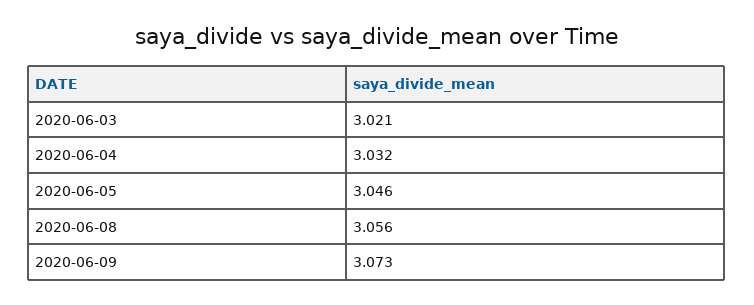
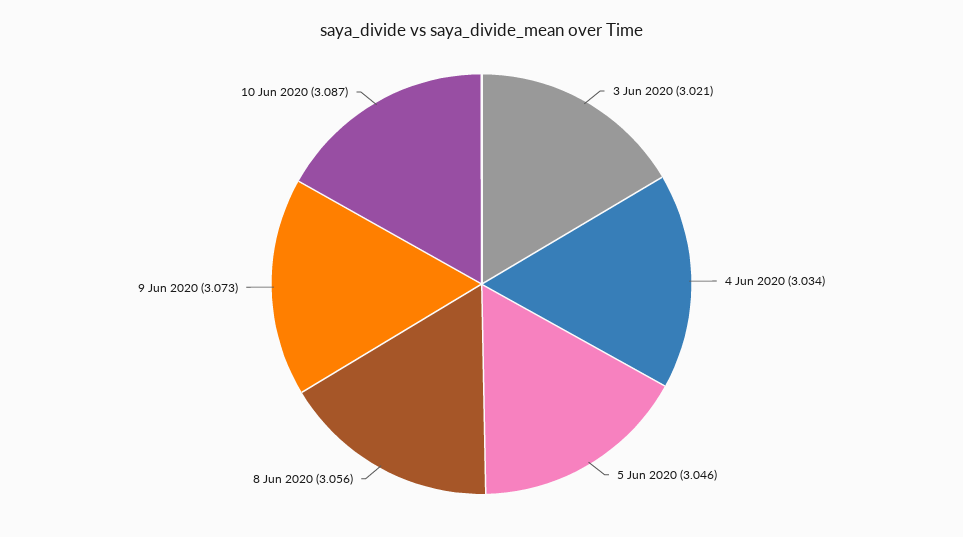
2020-06-04: 3.032 -> 3.034
10 Jun 2020: none -> 3.087

